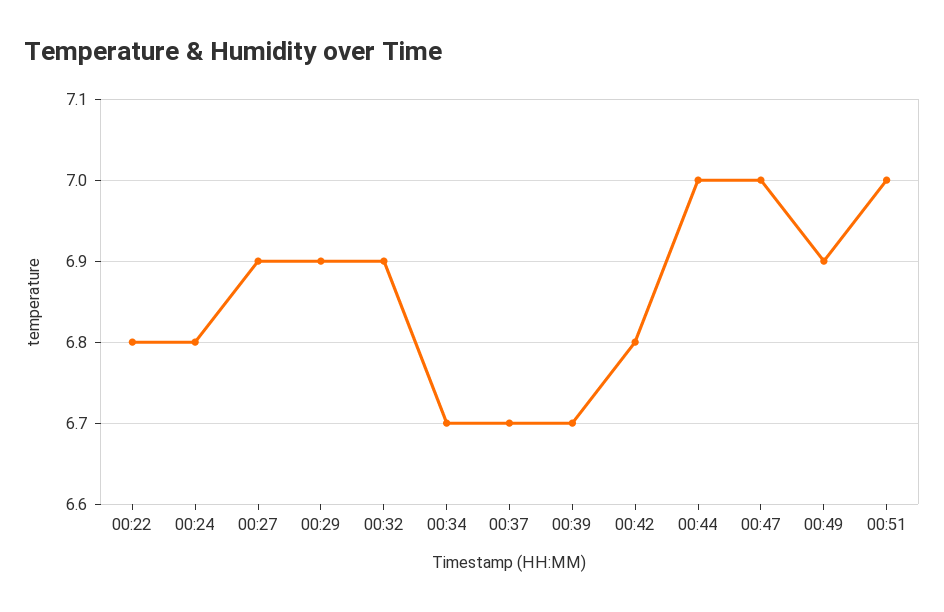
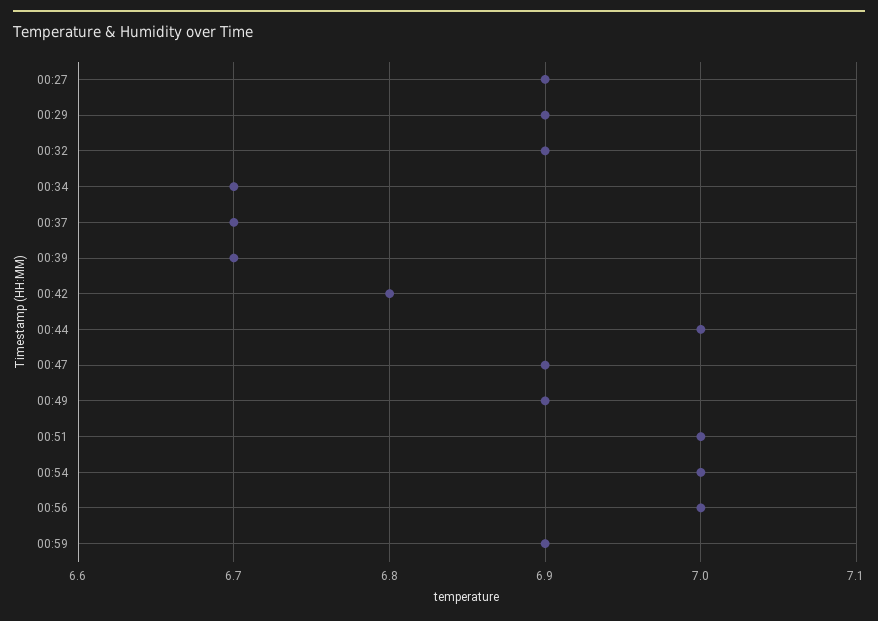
00:22: 6.8 -> none
00:24: 6.8 -> none
00:47: 7 -> 6.9
00:54: none -> 7
00:56: none -> 7
00:59: none -> 6.9

